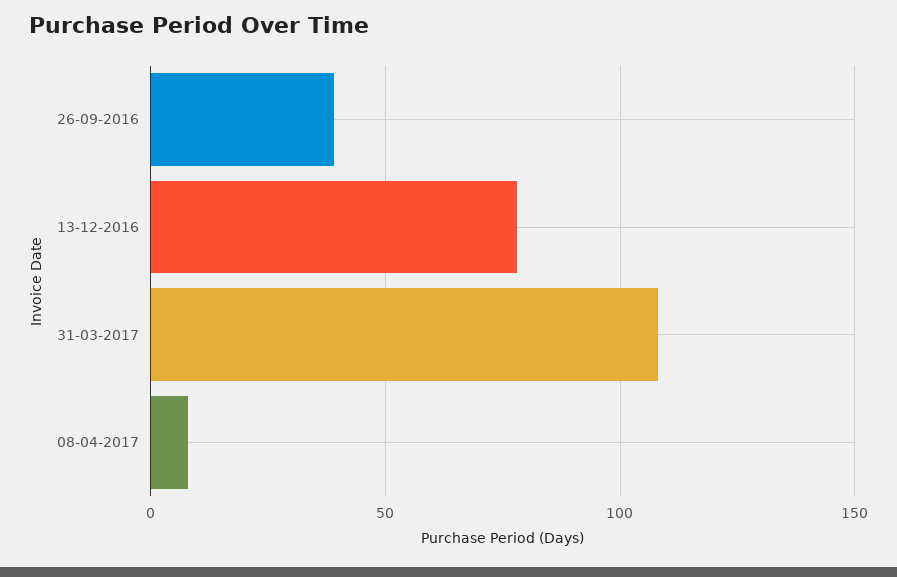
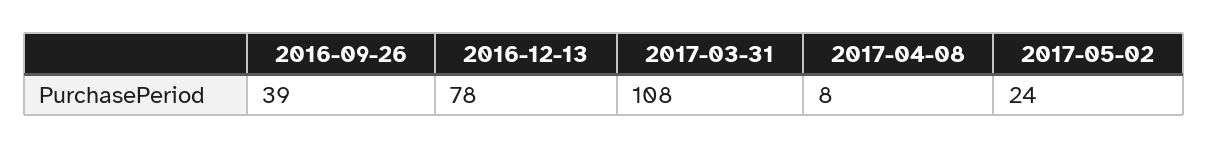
2017-05-02: none -> 24

